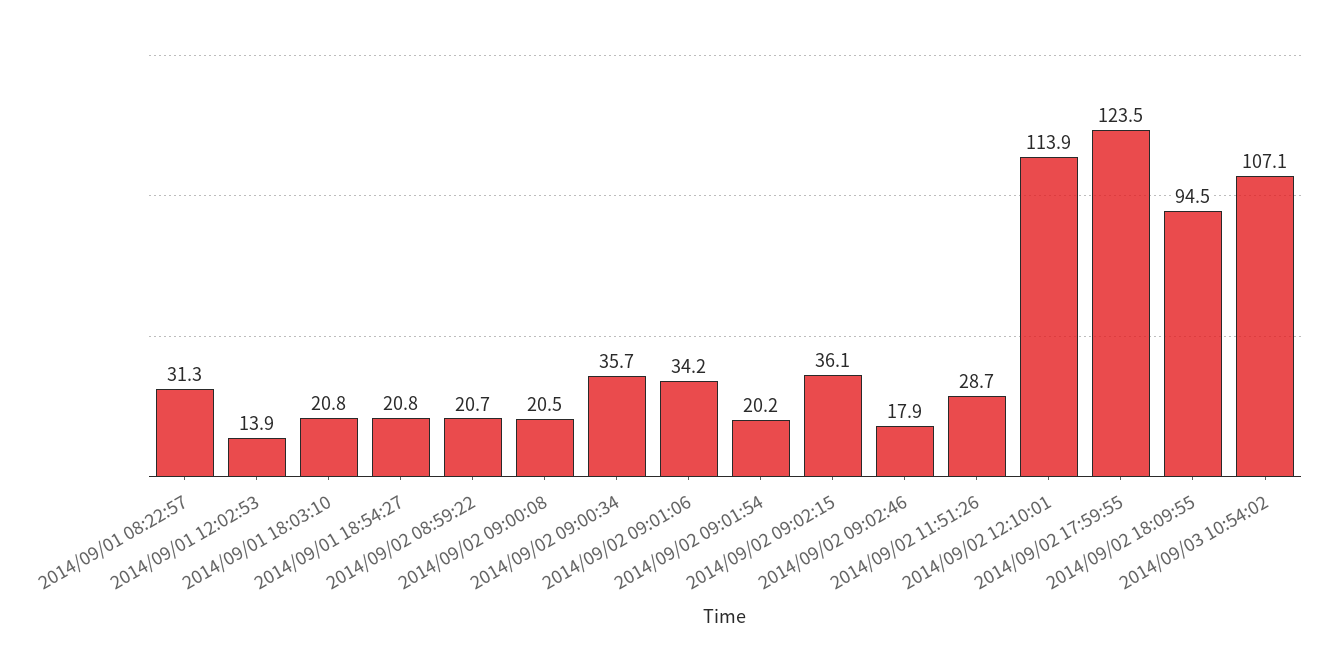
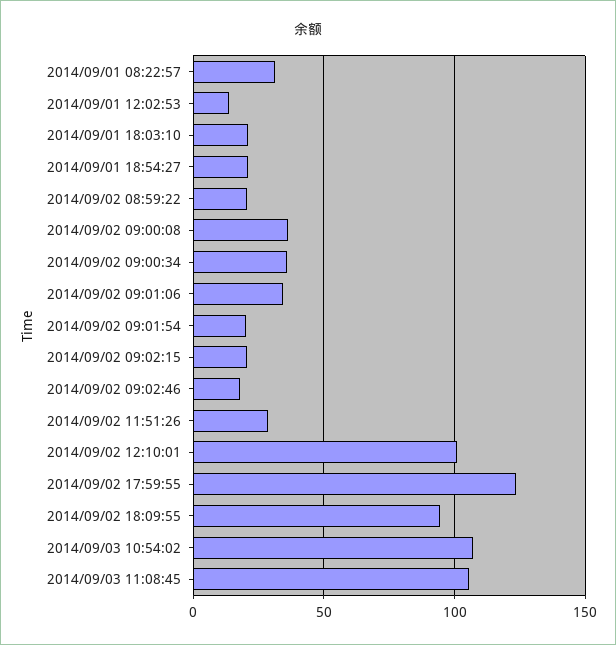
2014/09/02 09:00:08: 20.5 -> 35
2014/09/02 09:02:15: 36.1 -> 20
2014/09/02 12:10:01: 113.9 -> 100
2014/09/03 11:08:45: none -> 105

